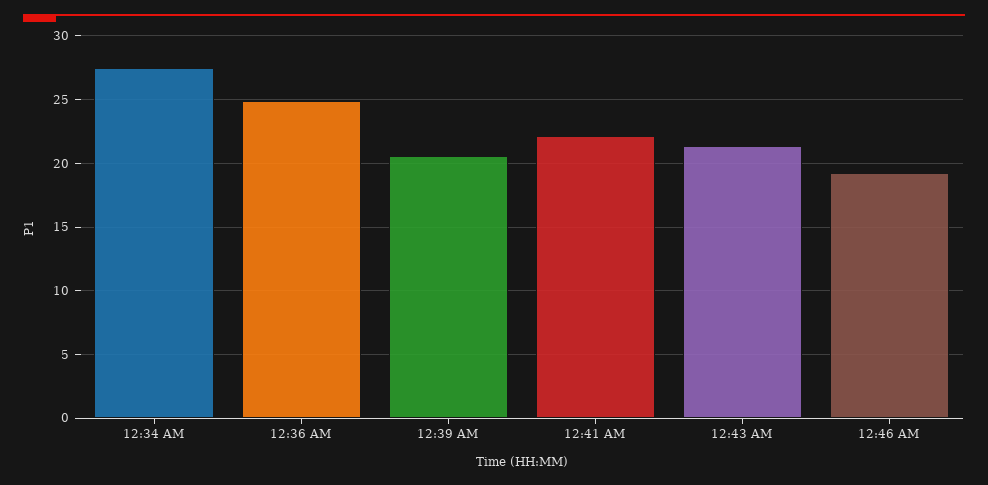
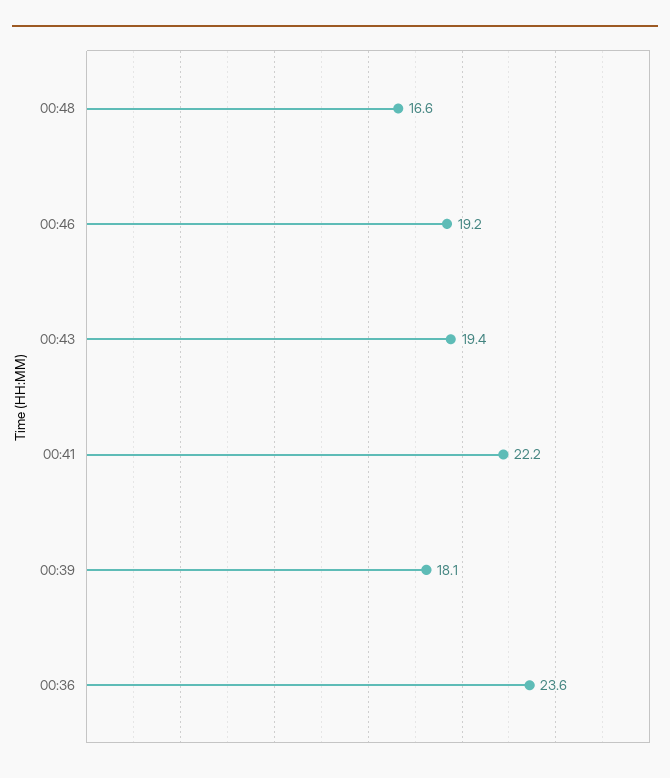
12:34 AM: 27.5 -> none
12:36 AM: 25 -> 23.6
12:39 AM: 20.5 -> 18.1
12:43 AM: 21.5 -> 19.4
00:48: none -> 16.6

